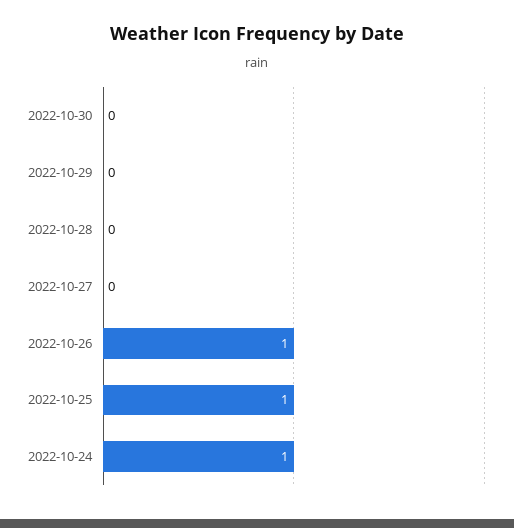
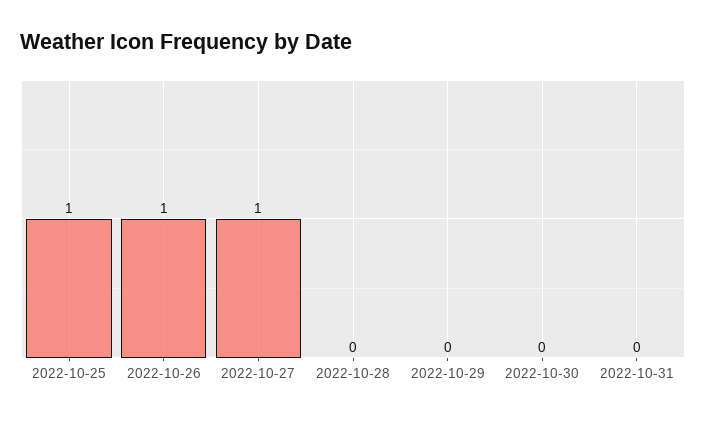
2022-10-27: 0 -> 1
2022-10-24: 1 -> none
2022-10-31: none -> 0

